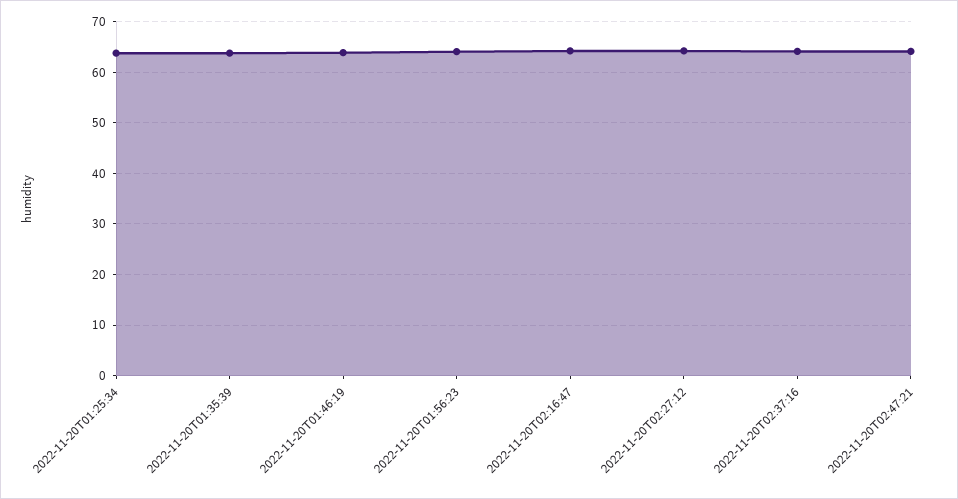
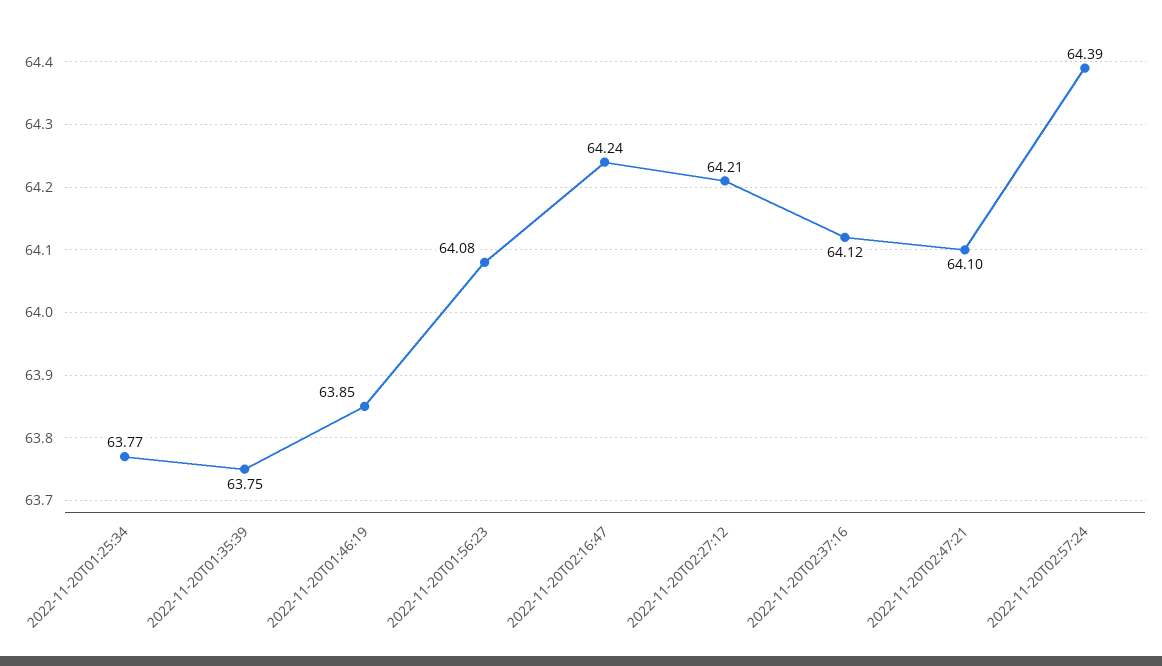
2022-11-20T02:57:24: none -> 64.39

